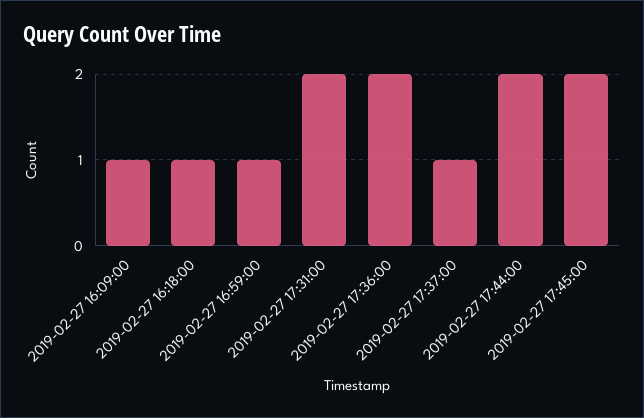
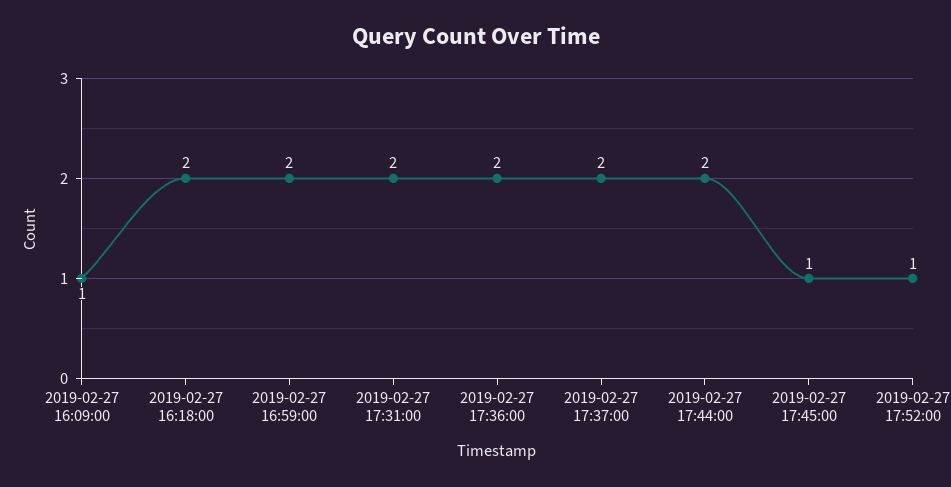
2019-02-27 16:18:00: 1 -> 2
2019-02-27 16:59:00: 1 -> 2
2019-02-27 17:37:00: 1 -> 2
2019-02-27 17:45:00: 2 -> 1
2019-02-27 17:52:00: none -> 1

